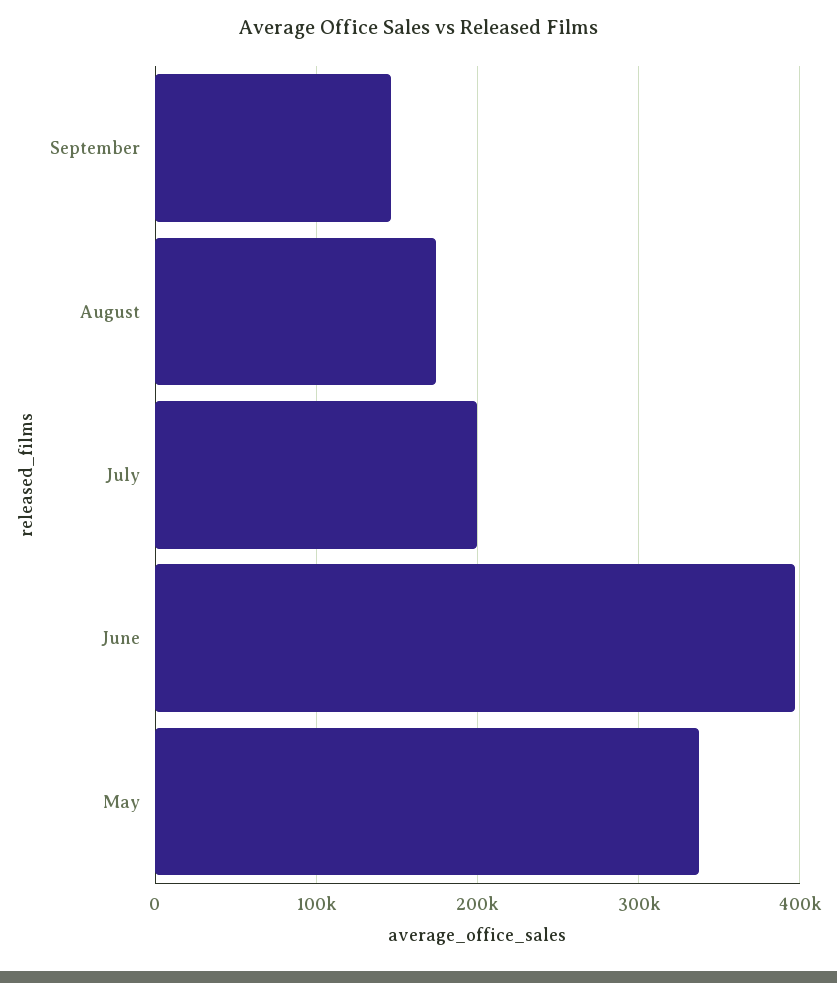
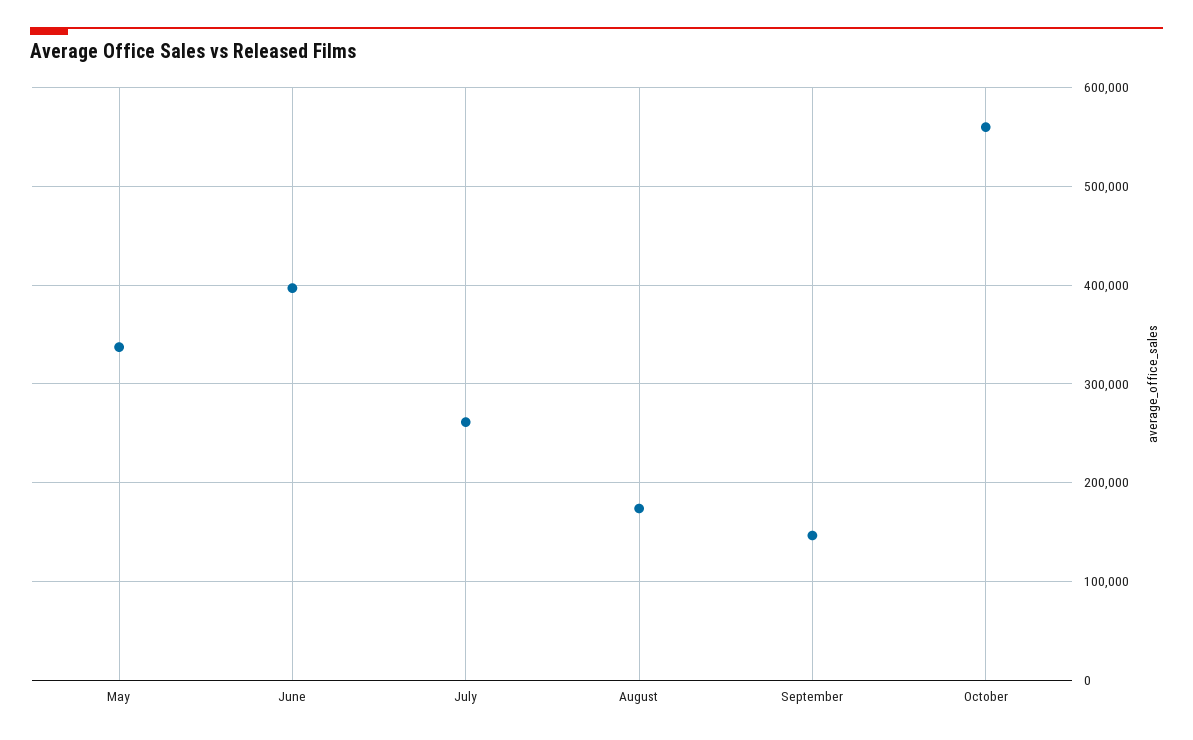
July: 200000 -> 260000
October: none -> 560000

